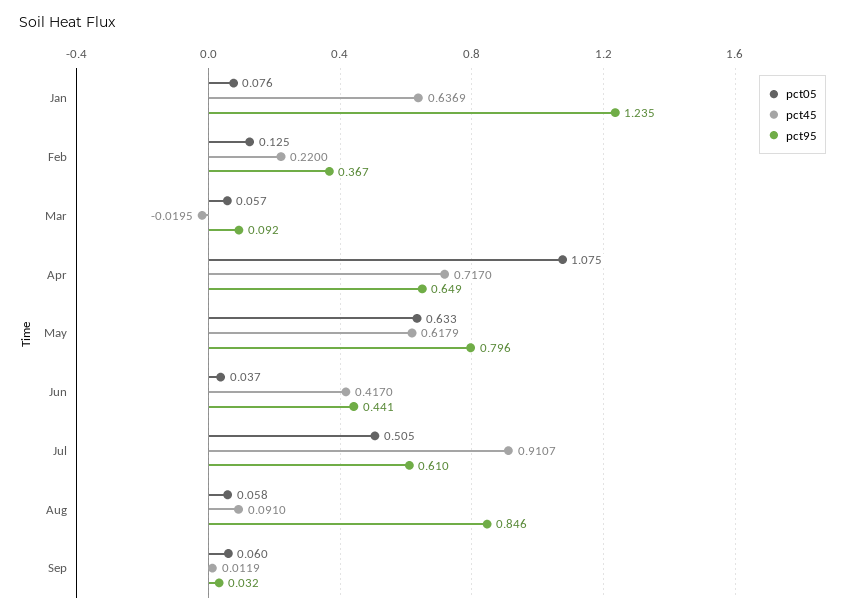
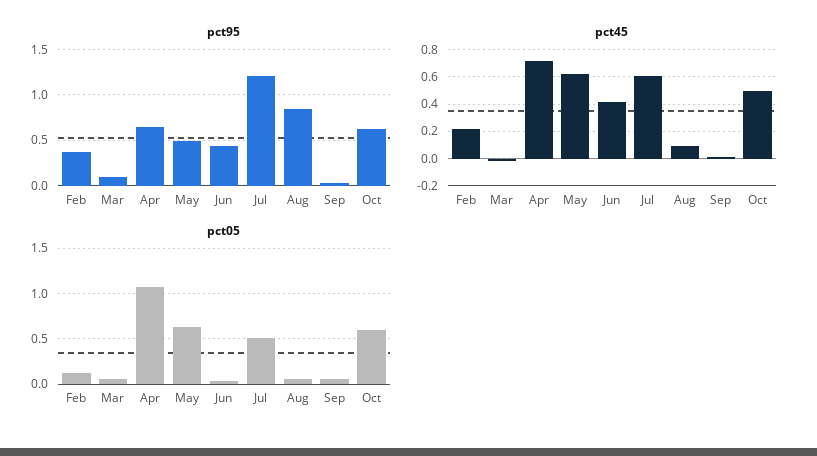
pct05, Jan: 0.076 -> none
pct45, Jan: 0.6369 -> none
pct95, Jan: 1.235 -> none
pct95, May: 0.796 -> 0.5
pct45, Jul: 0.9107 -> 0.6
pct95, Jul: 0.61 -> 1.2
pct95, Oct: none -> 0.6
pct45, Oct: none -> 0.5
pct05, Oct: none -> 0.6

